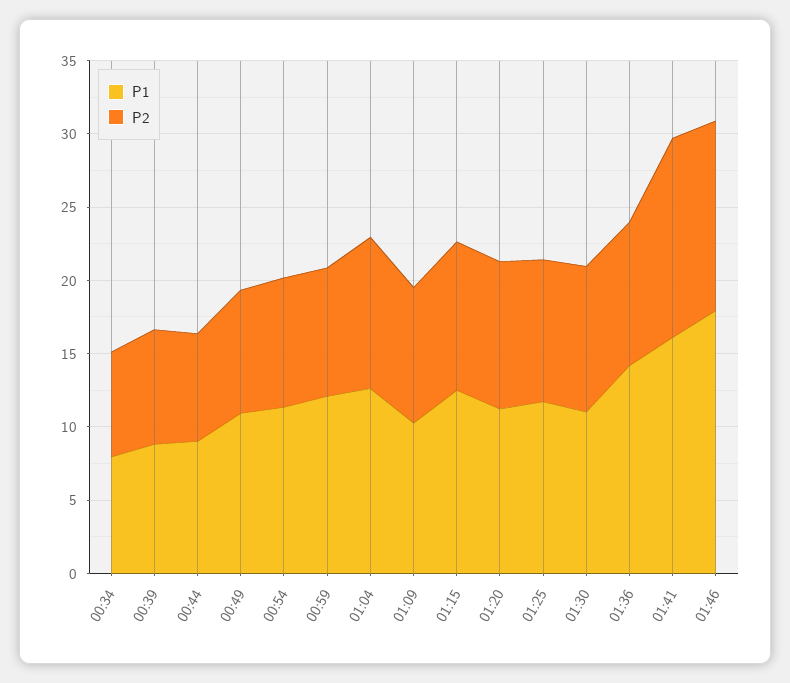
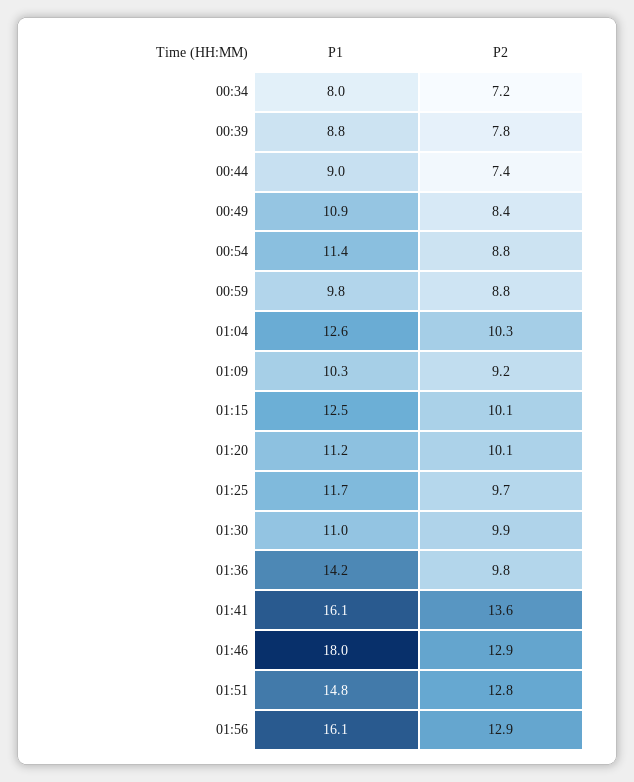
P1, 00:59: 12 -> 9.8
P1, 01:51: none -> 14.8
P2, 01:51: none -> 12.8
P1, 01:56: none -> 16.1
P2, 01:56: none -> 12.9

